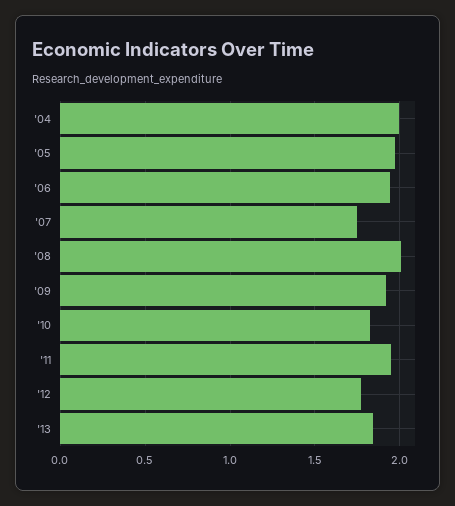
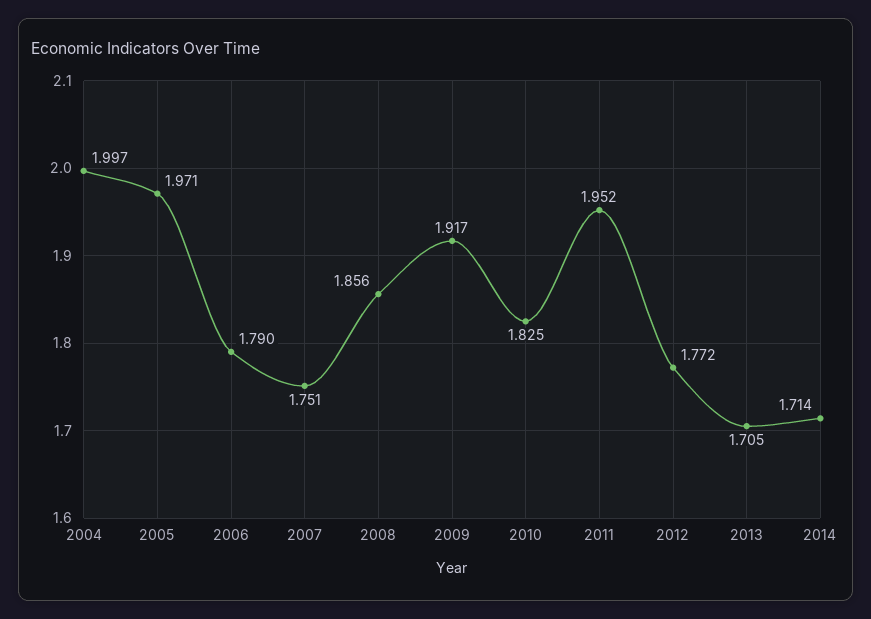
'06: 1.95 -> 1.79
'08: 2 -> 1.856
'13: 1.85 -> 1.705
2014: none -> 1.714

